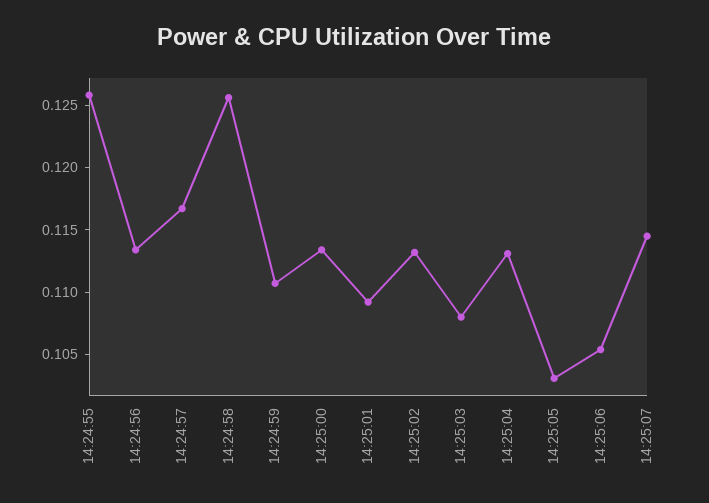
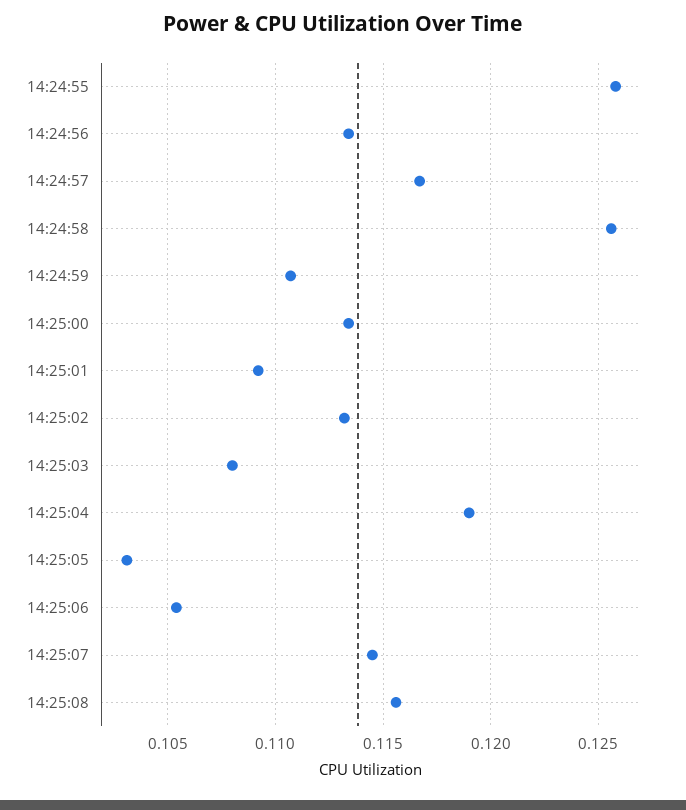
14:25:04: 0.113 -> 0.119
14:25:08: none -> 0.1155

